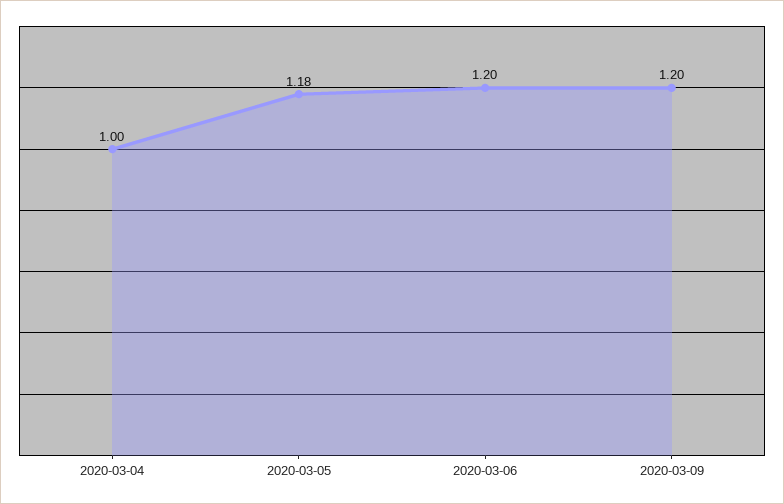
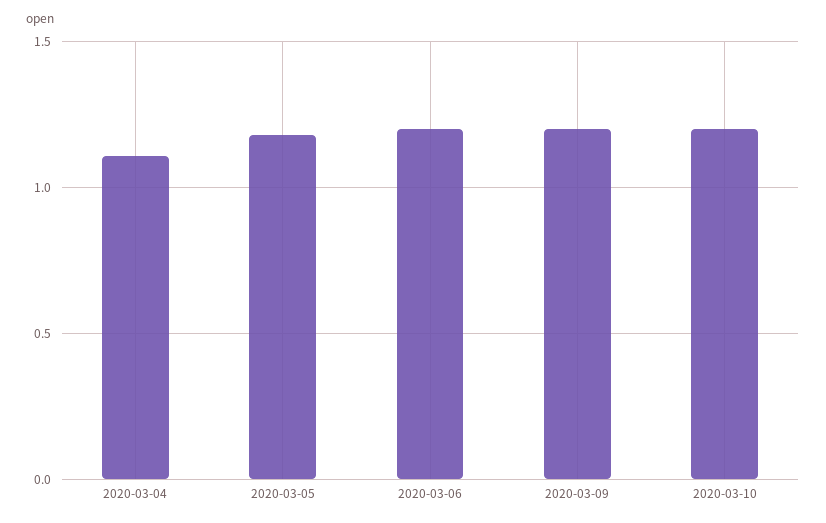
2020-03-04: 1 -> 1.1
2020-03-10: none -> 1.2

